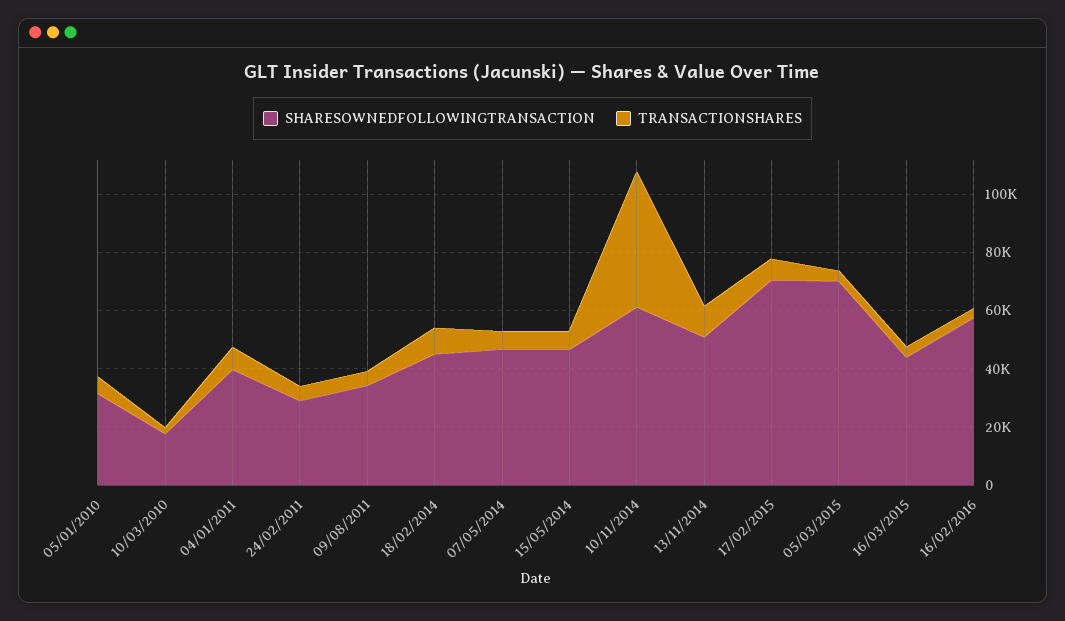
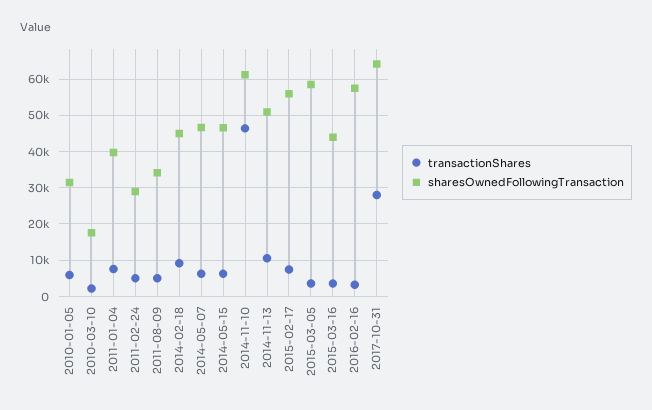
SHARESOWNEDFOLLOWINGTRANSACTION, 17/02/2015: 70000 -> 56000
SHARESOWNEDFOLLOWINGTRANSACTION, 05/03/2015: 70000 -> 58000
TRANSACTIONSHARES, 2017-10-31: none -> 28000
SHARESOWNEDFOLLOWINGTRANSACTION, 2017-10-31: none -> 64000

